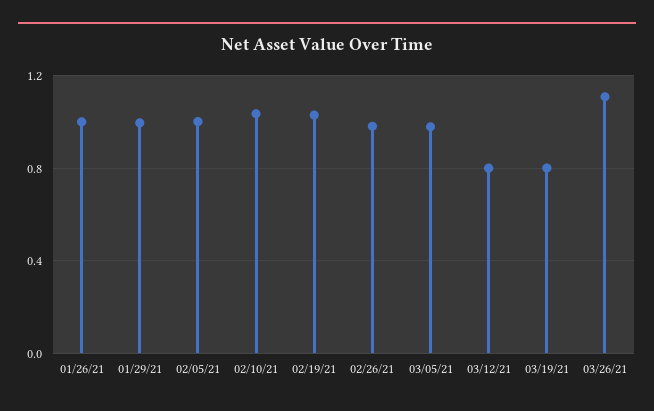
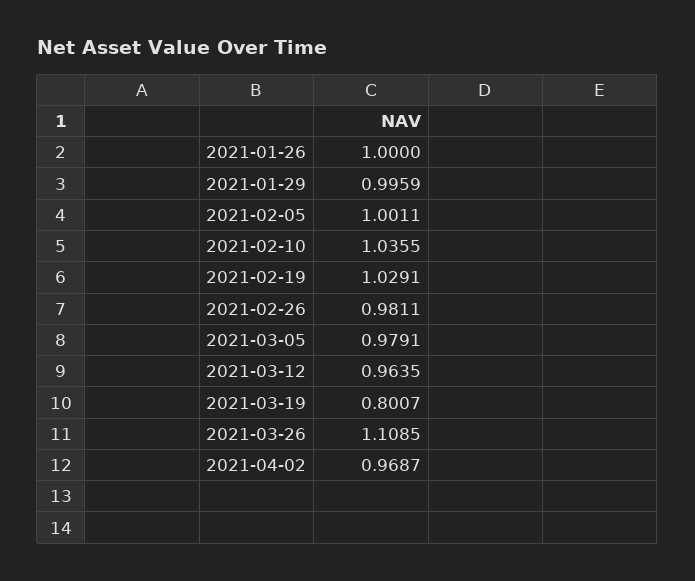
03/12/21: 0.8 -> 0.9635
2021-04-02: none -> 0.9687

